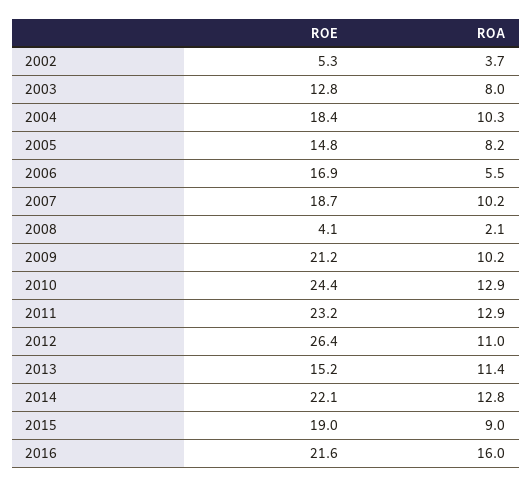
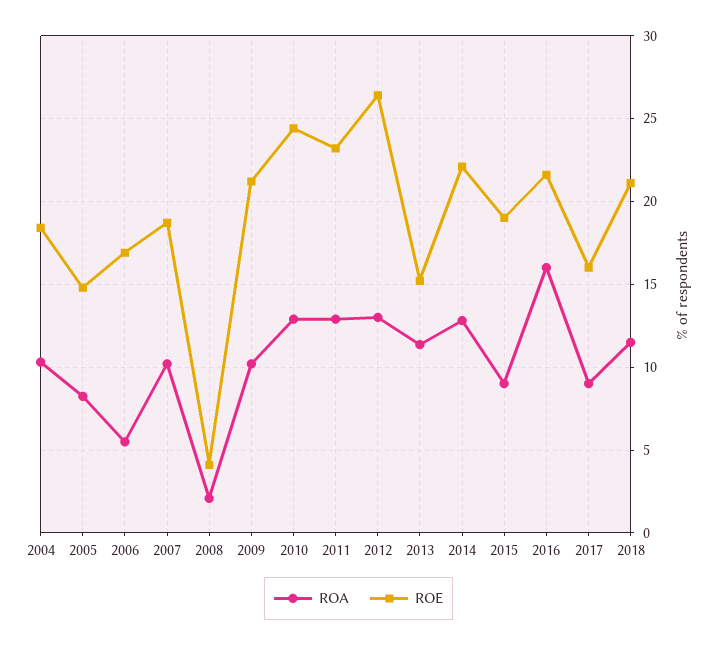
ROE, 2002: 5.3 -> none
ROA, 2002: 3.7 -> none
ROE, 2003: 12.8 -> none
ROA, 2003: 8 -> none
ROA, 2012: 11 -> 13
ROA, 2017: none -> 9
ROE, 2017: none -> 16
ROA, 2018: none -> 11.5
ROE, 2018: none -> 21

